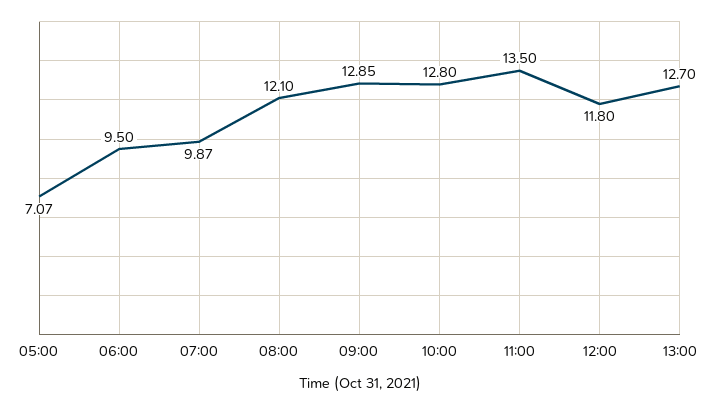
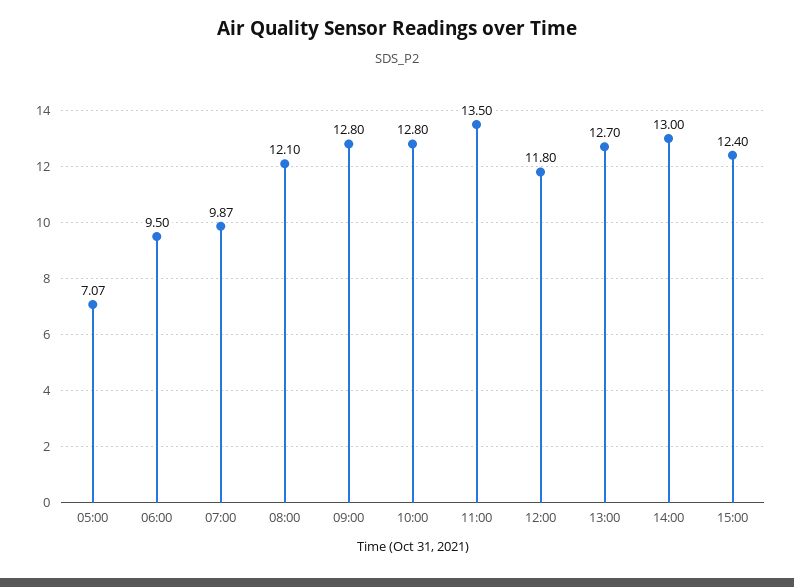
09:00: 12.85 -> 12.8
14:00: none -> 13
15:00: none -> 12.4

